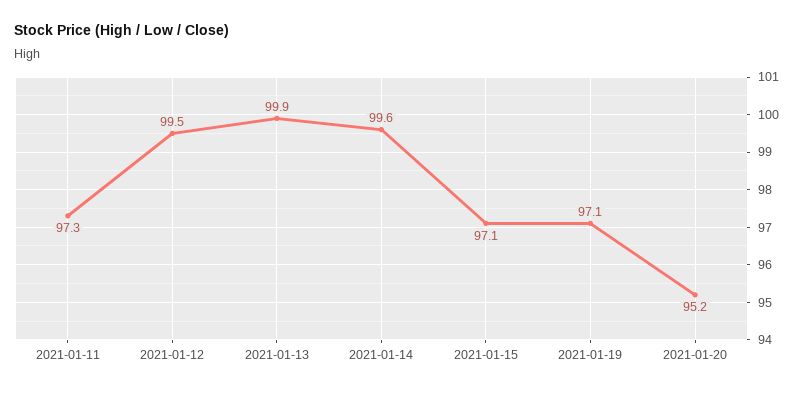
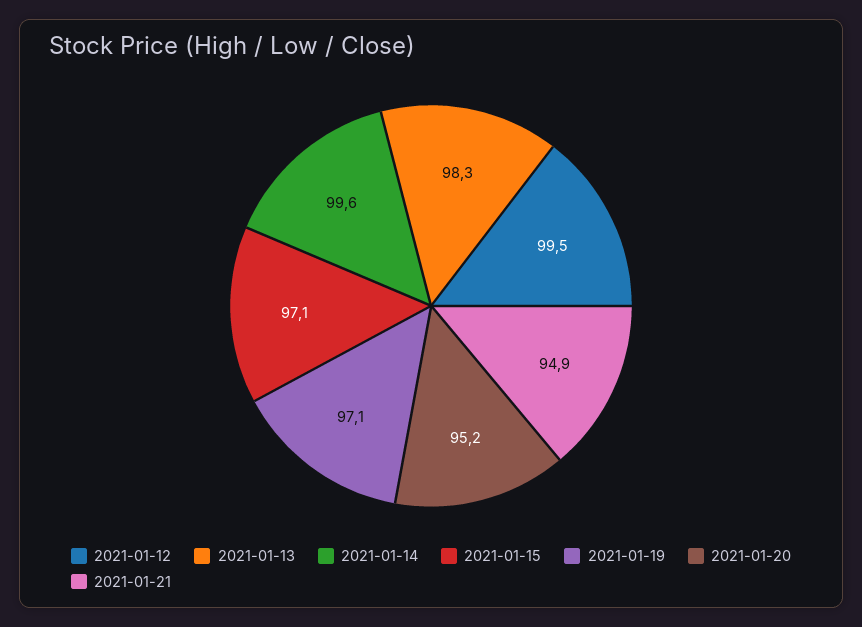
2021-01-11: 97.3 -> none
2021-01-13: 99.9 -> 98.3
2021-01-21: none -> 94.9

